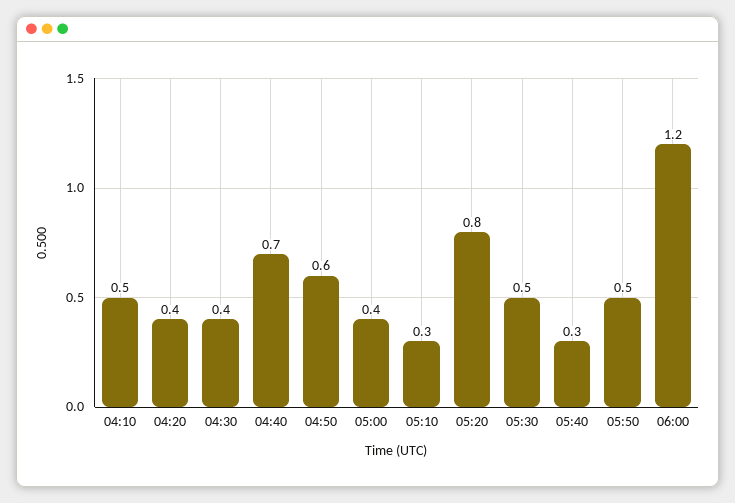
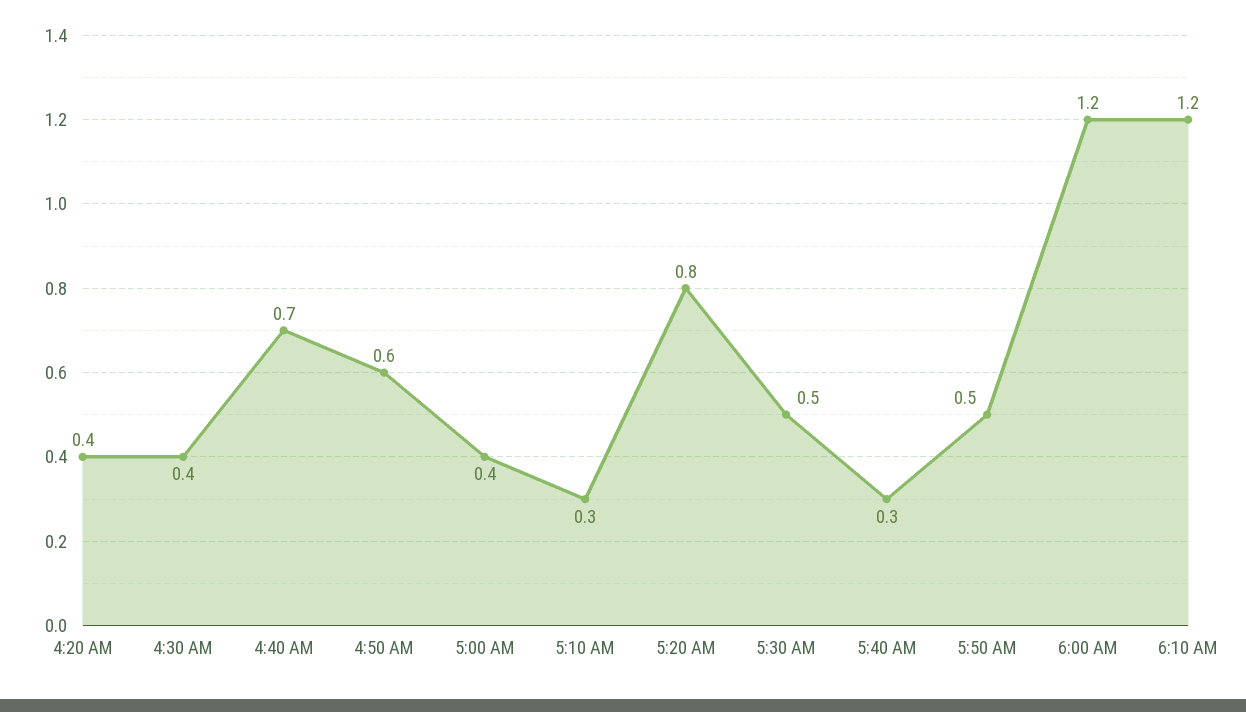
04:10: 0.5 -> none
6:10 AM: none -> 1.2

